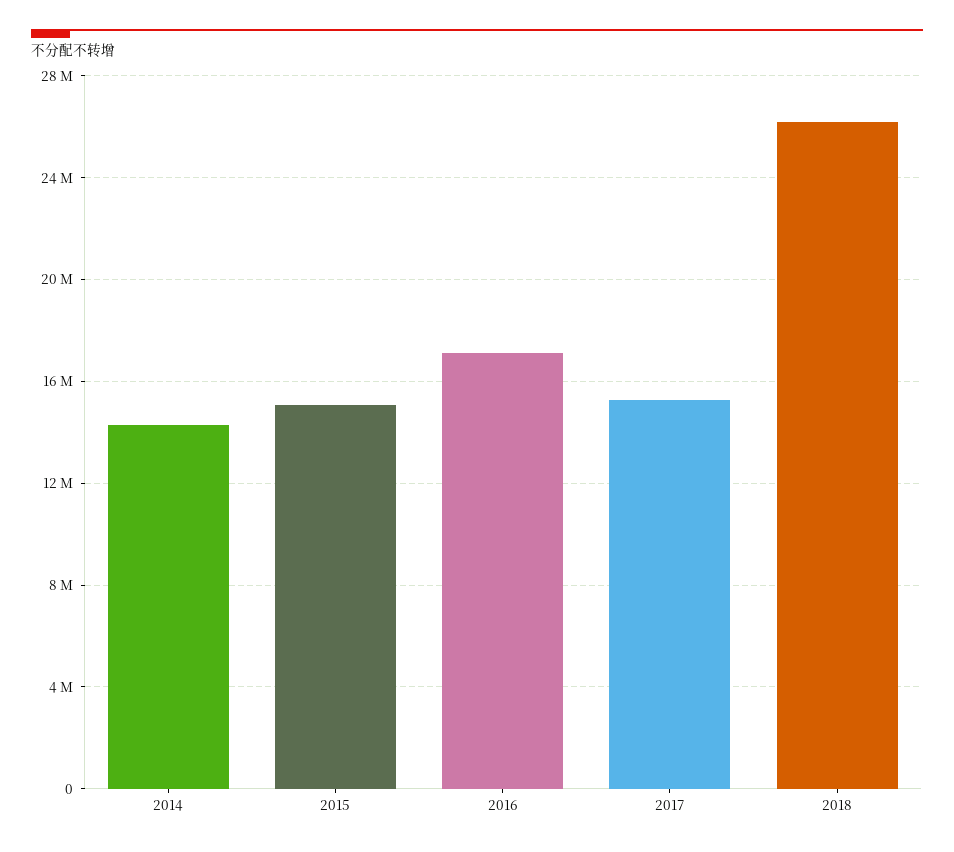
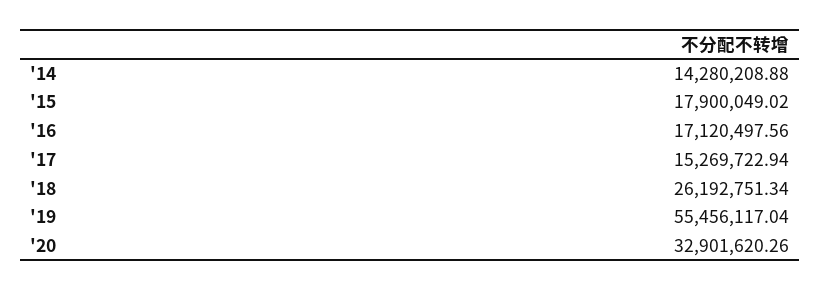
2015: 15000000 -> 17900049.02
'19: none -> 55456117.04
'20: none -> 32901620.26

